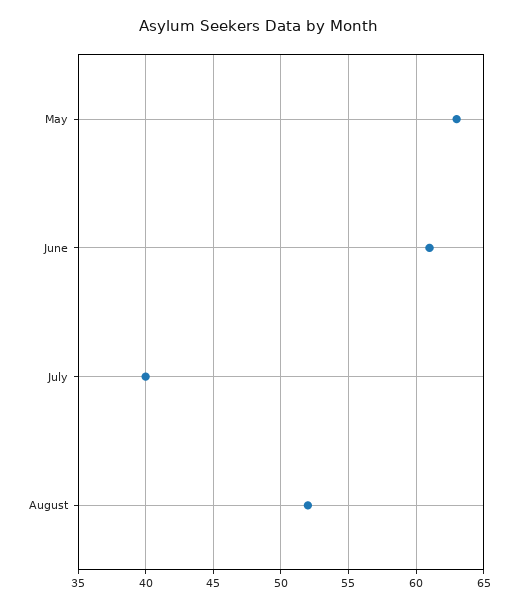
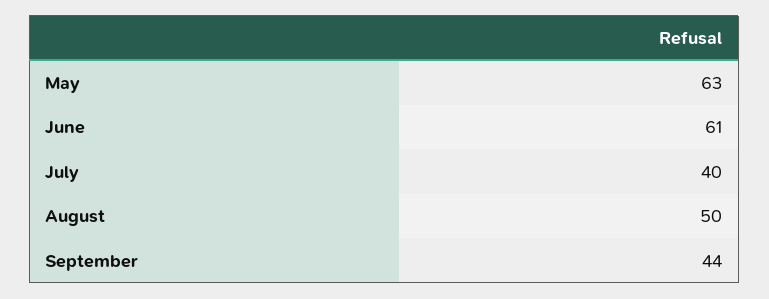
August: 52 -> 50
September: none -> 44

